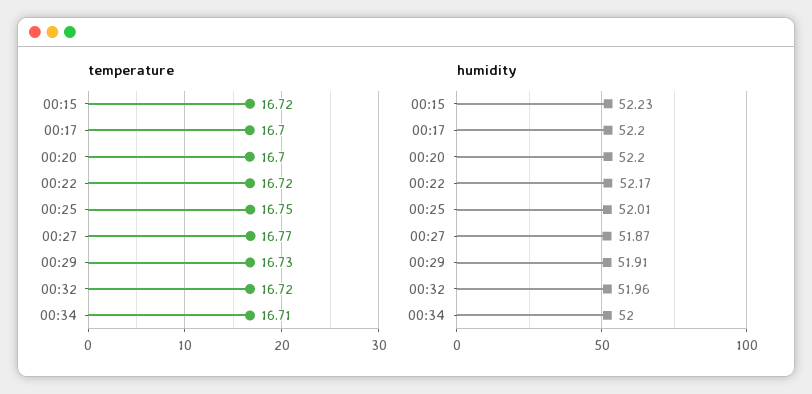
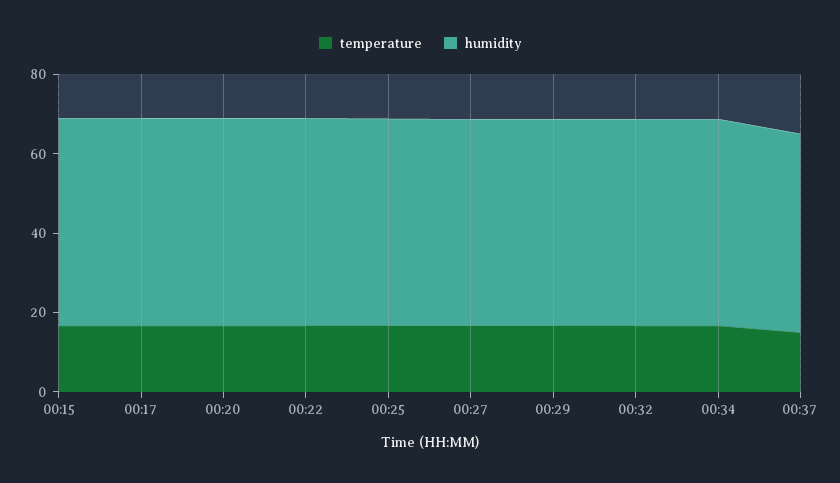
temperature, 00:37: none -> 15
humidity, 00:37: none -> 50

